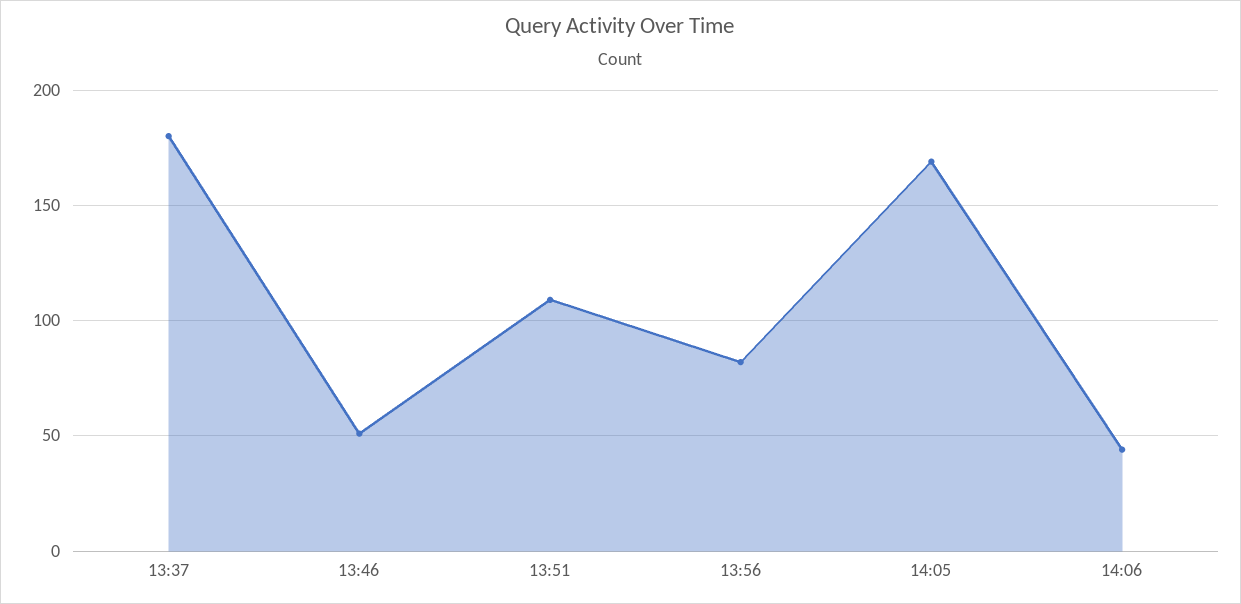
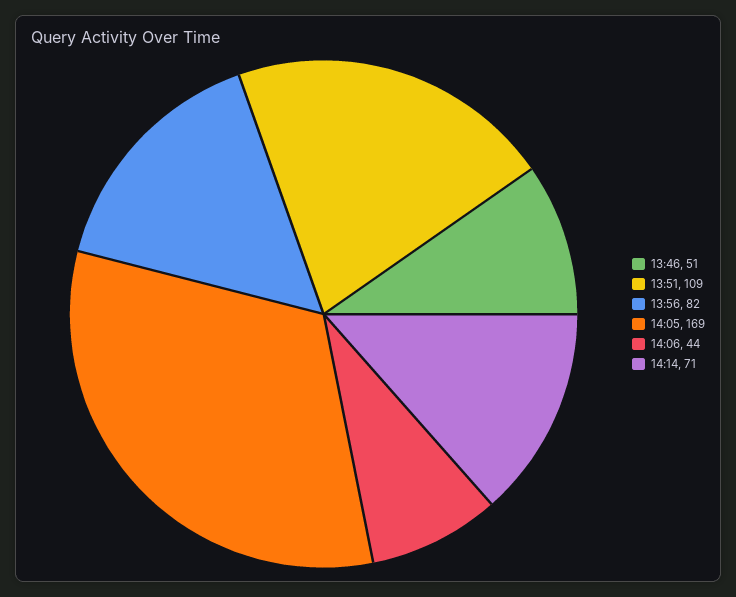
13:37: 180 -> none
14:14: none -> 71

